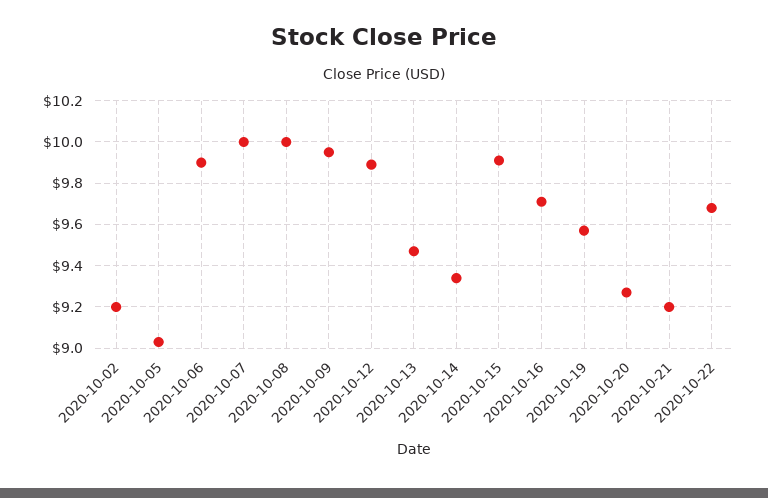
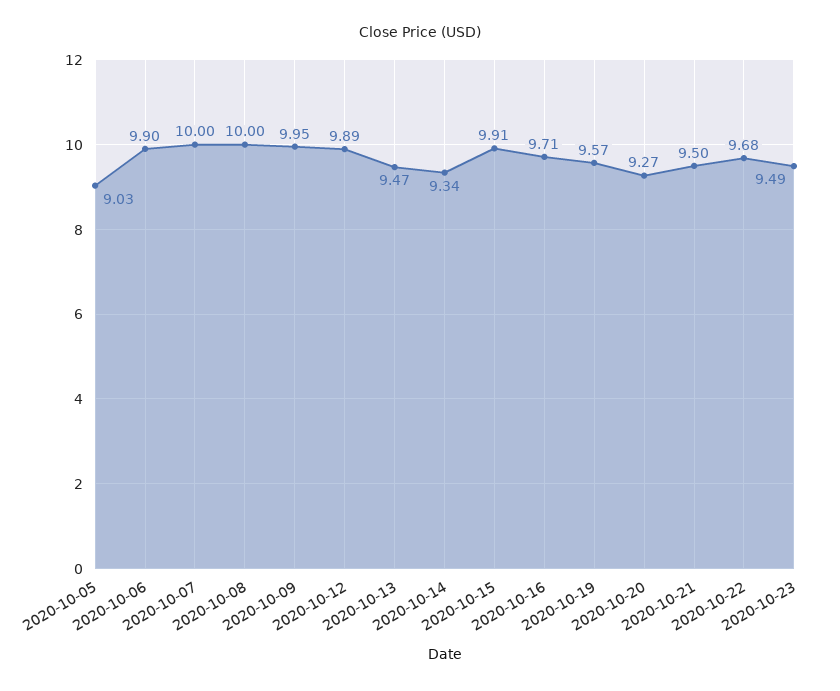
2020-10-02: 9.2 -> none
2020-10-21: 9.2 -> 9.5
2020-10-23: none -> 9.49

